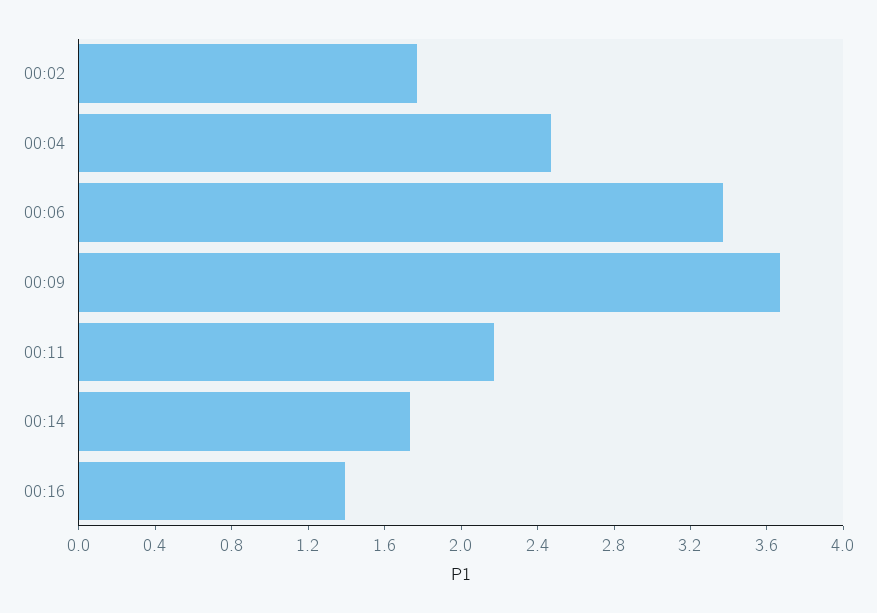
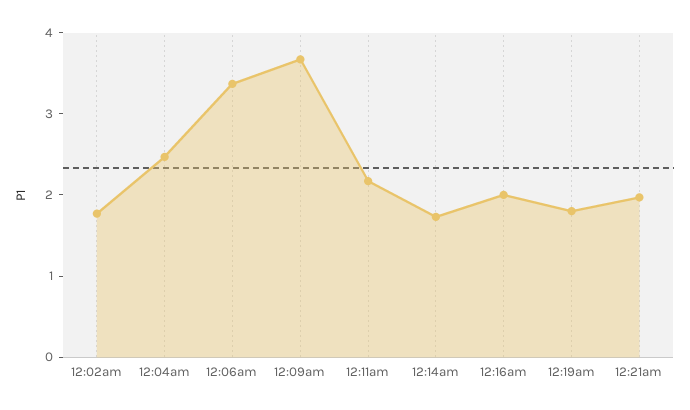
00:16: 1.4 -> 2
12:19am: none -> 1.8
12:21am: none -> 2

